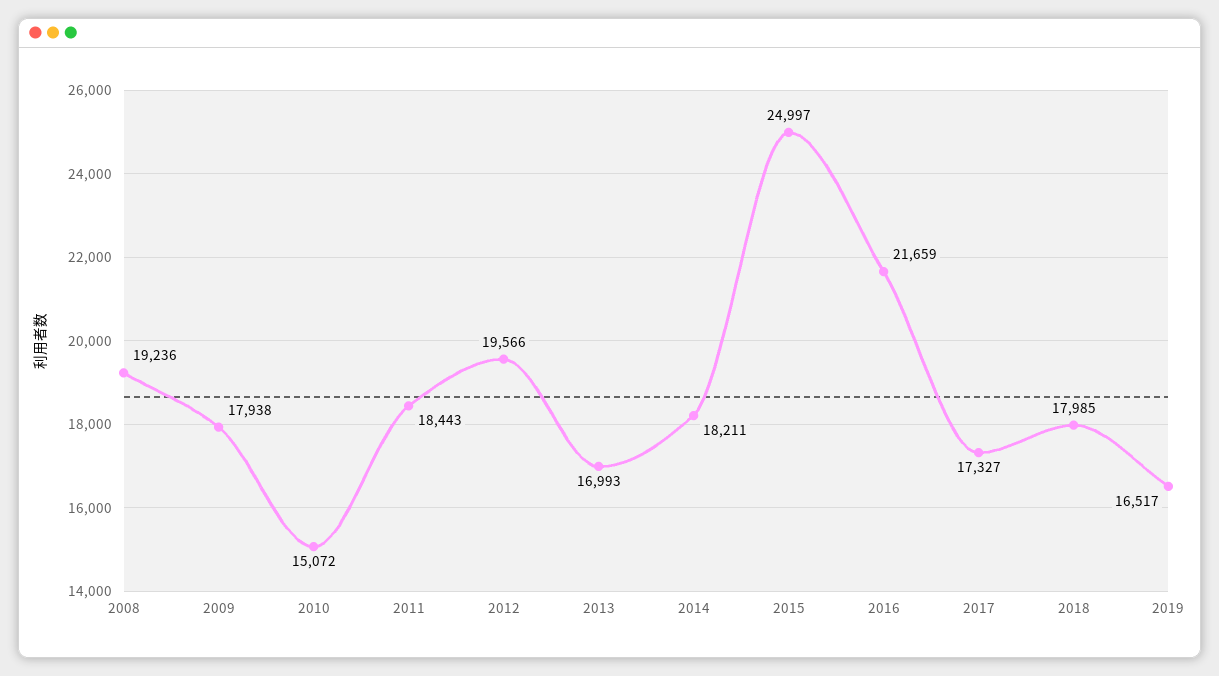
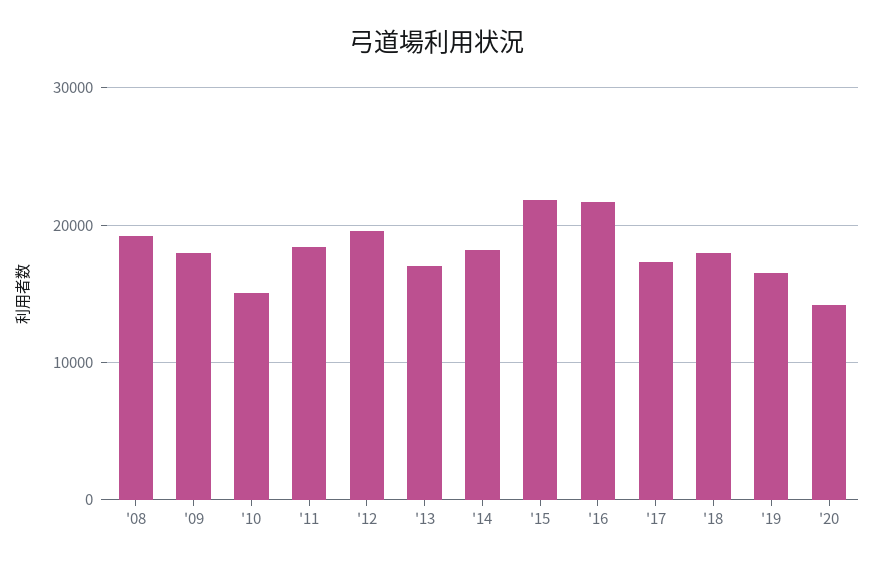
2015: 24997 -> 22000
'20: none -> 14000

